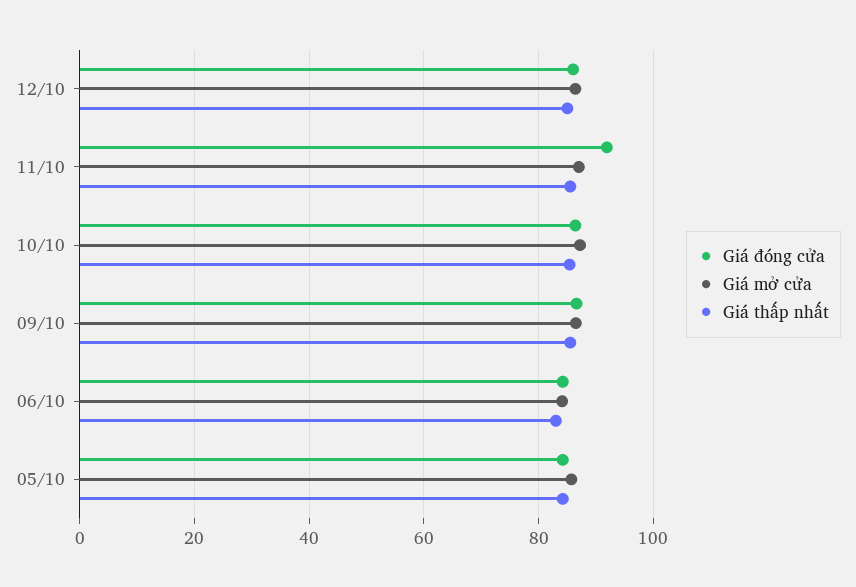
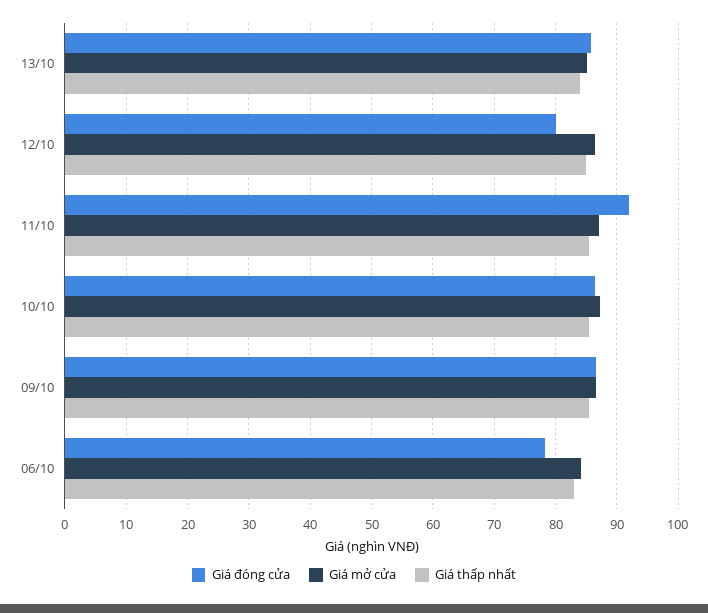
Giá đóng cửa, 12/10: 86 -> 80
Giá đóng cửa, 06/10: 84 -> 78
Giá đóng cửa, 05/10: 84 -> none
Giá mở cửa, 05/10: 86 -> none
Giá thấp nhất, 05/10: 84 -> none
Giá đóng cửa, 13/10: none -> 86
Giá mở cửa, 13/10: none -> 85
Giá thấp nhất, 13/10: none -> 84

